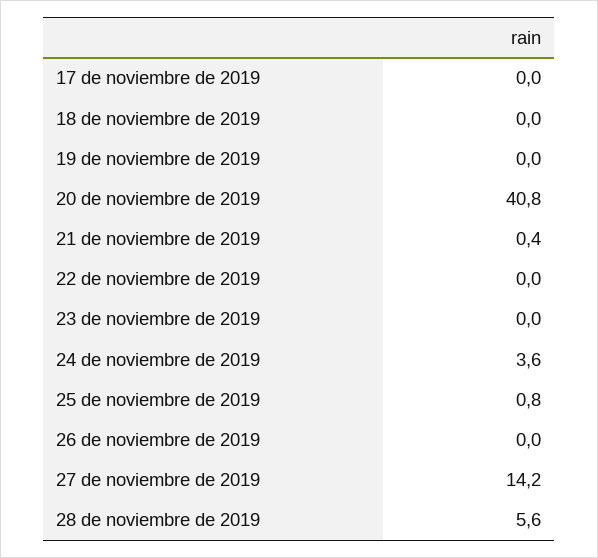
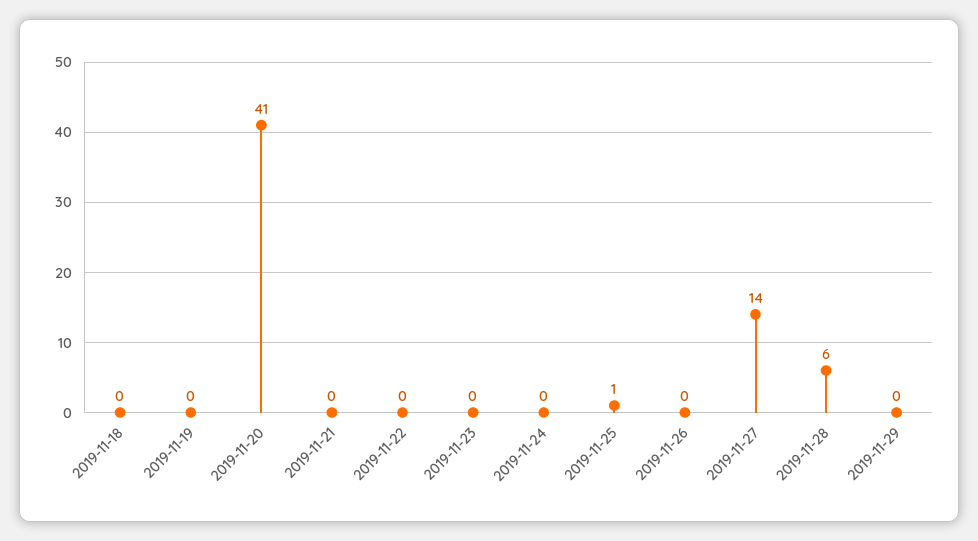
17 de noviembre de 2019: 0 -> none
24 de noviembre de 2019: 3.6 -> 0
2019-11-29: none -> 0

